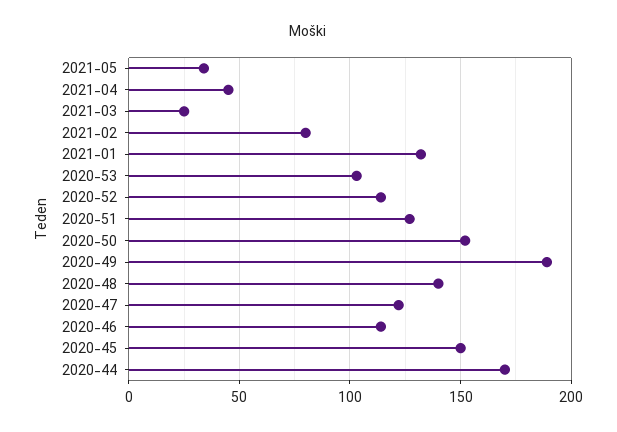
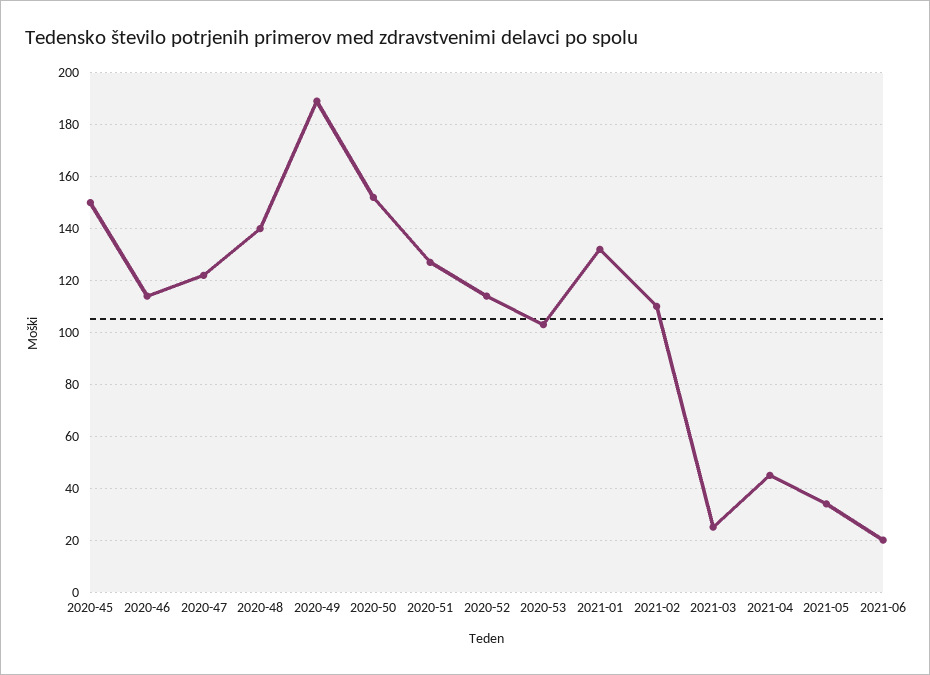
2021-02: 80 -> 110
2020-44: 170 -> none
2021-06: none -> 20

